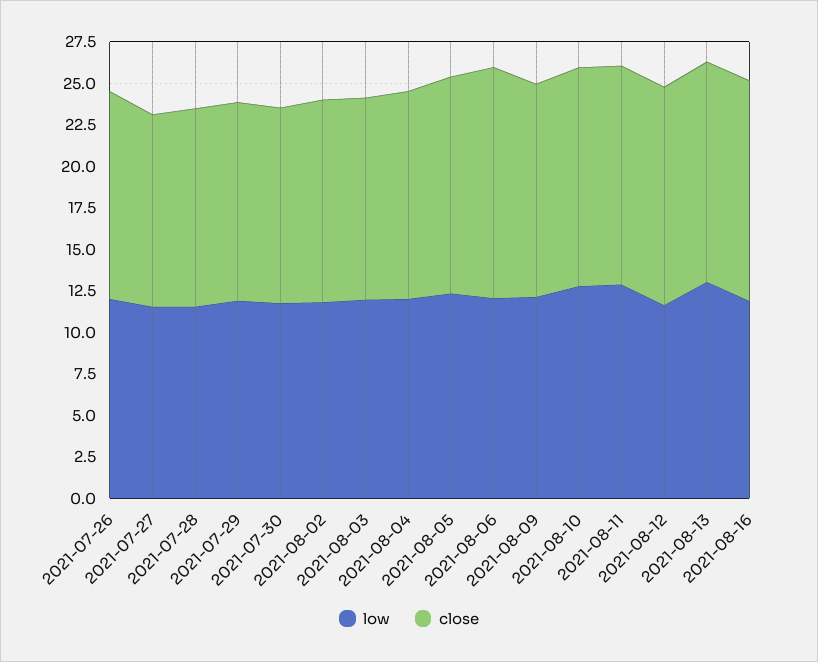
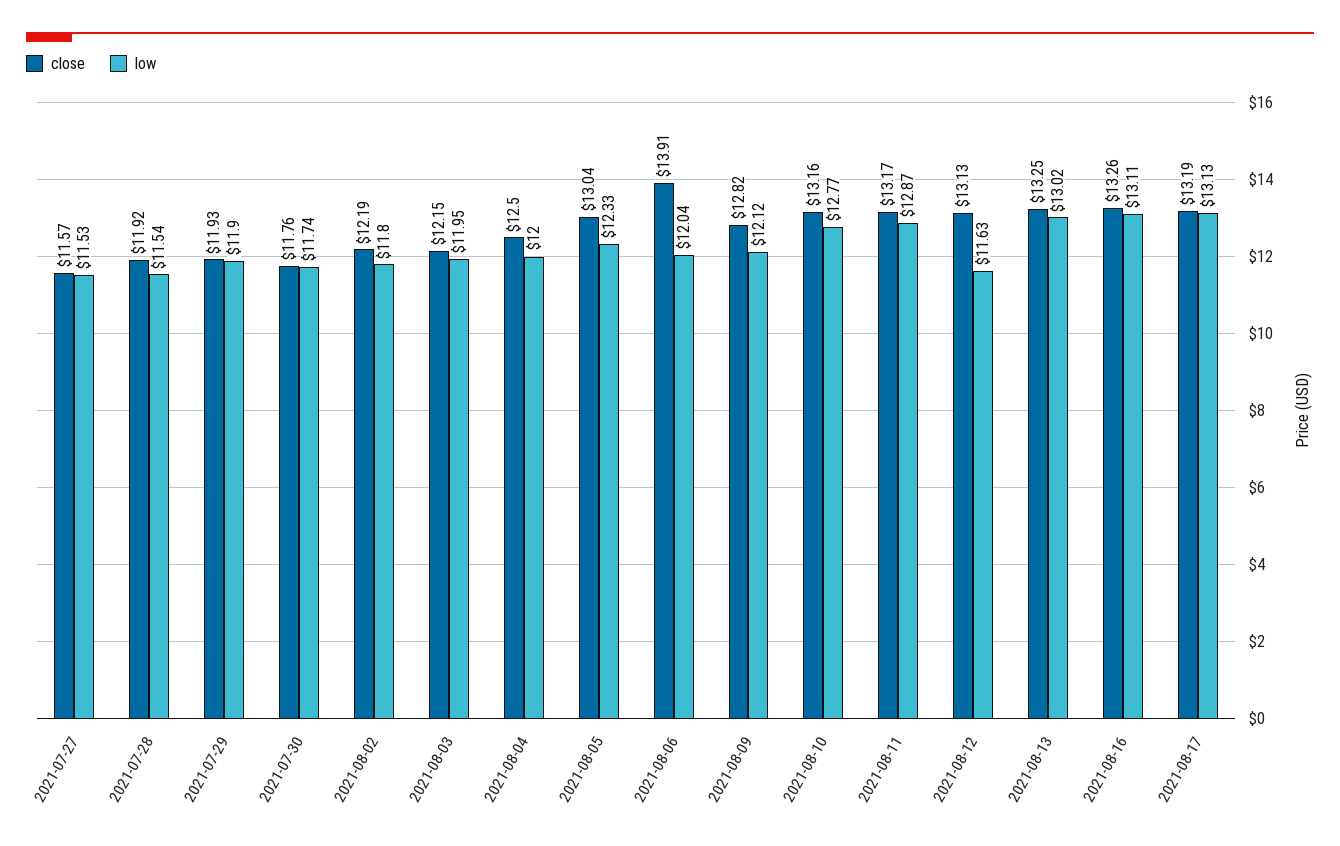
low, 2021-07-26: 12 -> none
close, 2021-07-26: 12.5 -> none
low, 2021-08-16: 12 -> 13.11
close, 2021-08-17: none -> 13.19
low, 2021-08-17: none -> 13.13

